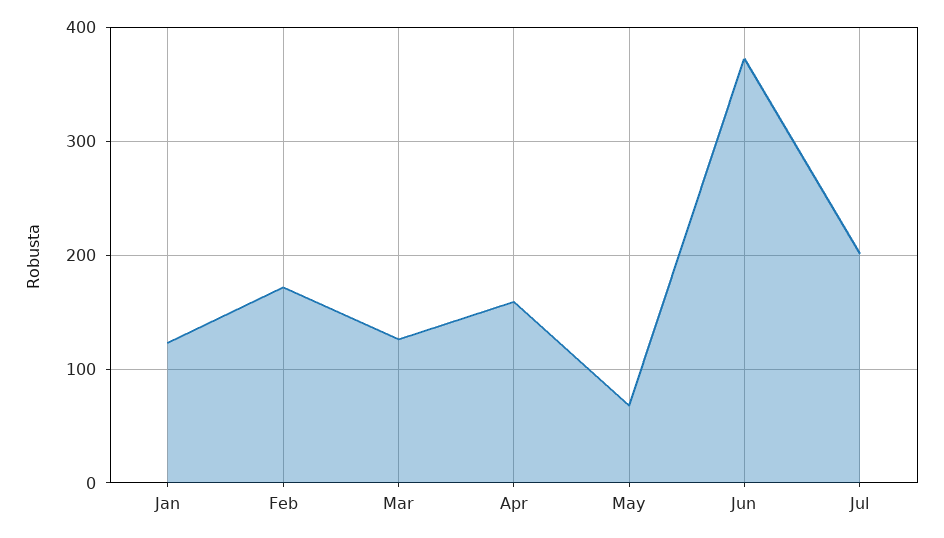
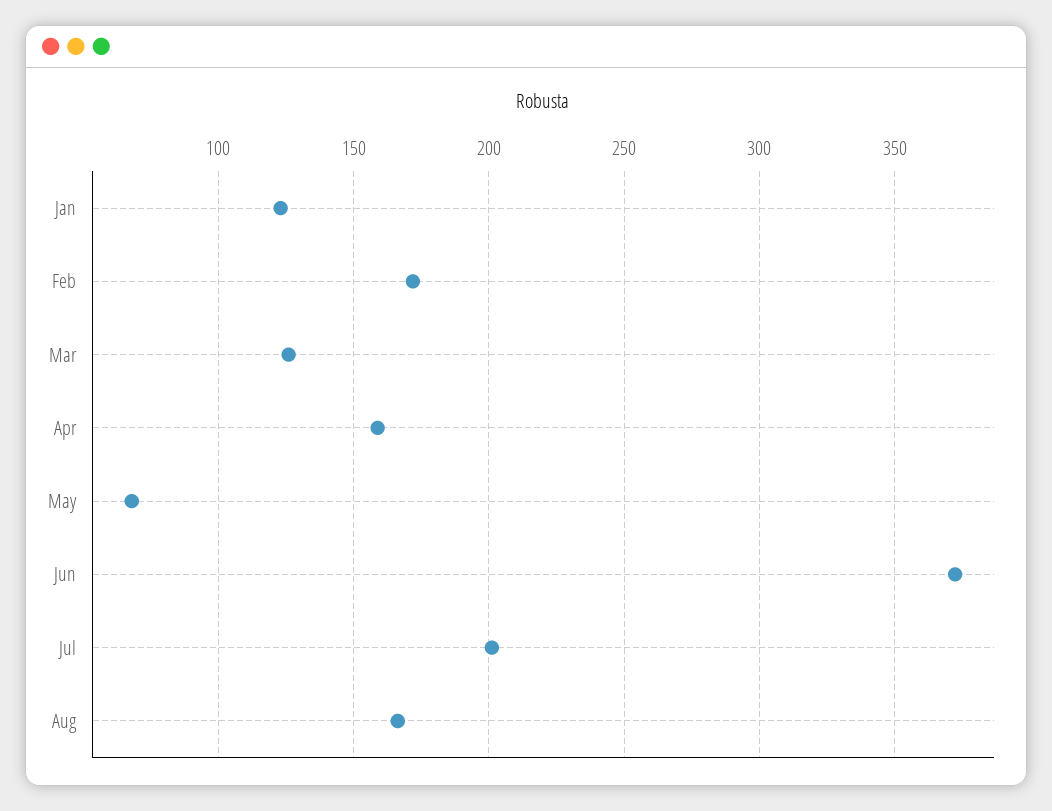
Aug: none -> 165

